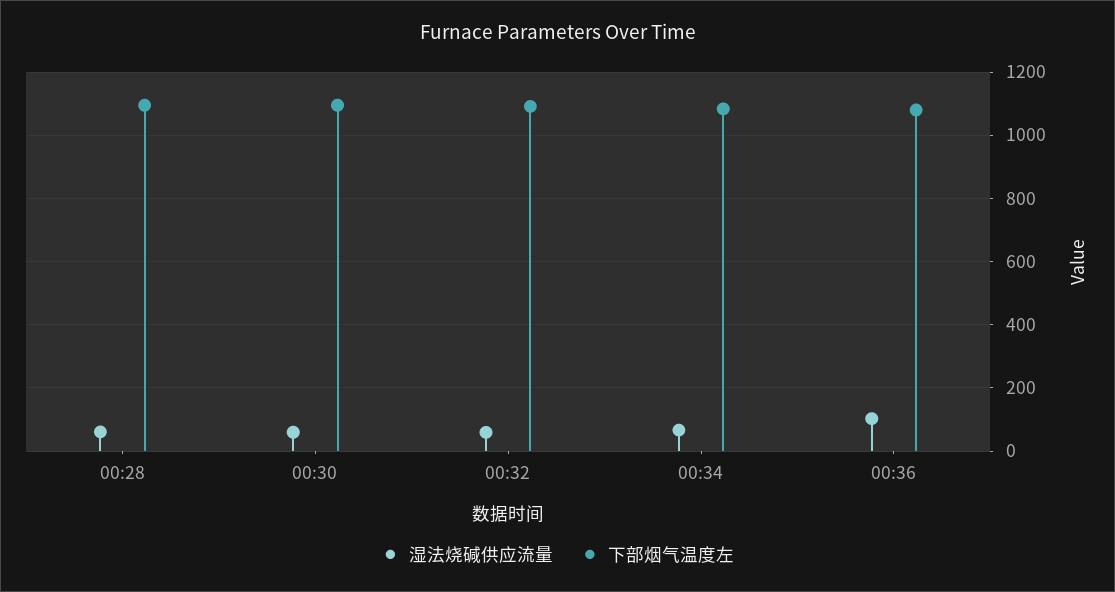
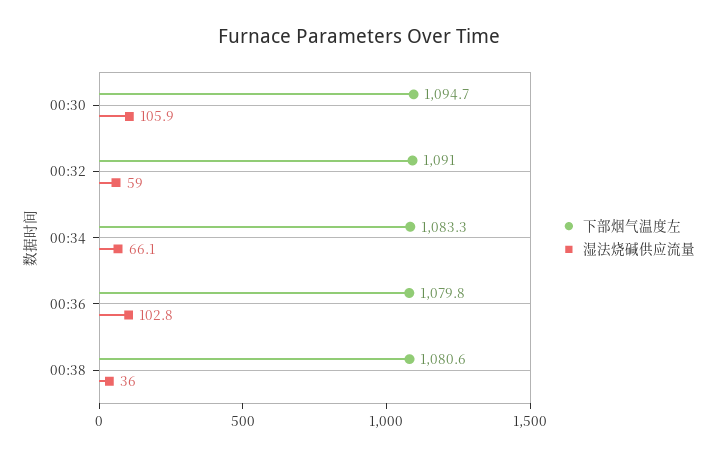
湿法烧碱供应流量, 00:28: 60 -> none
下部烟气温度左, 00:28: 1100 -> none
湿法烧碱供应流量, 00:30: 60 -> 105.9
下部烟气温度左, 00:38: none -> 1080.6
湿法烧碱供应流量, 00:38: none -> 36

